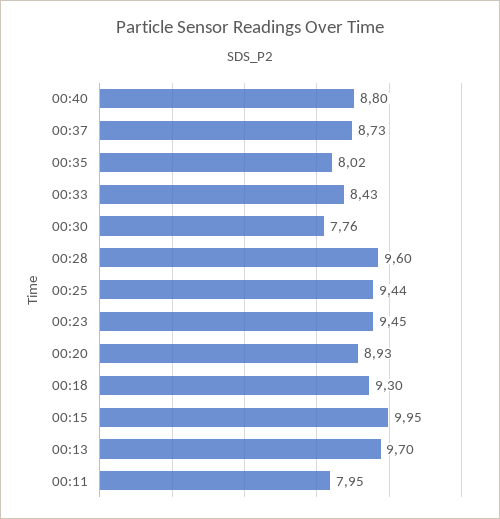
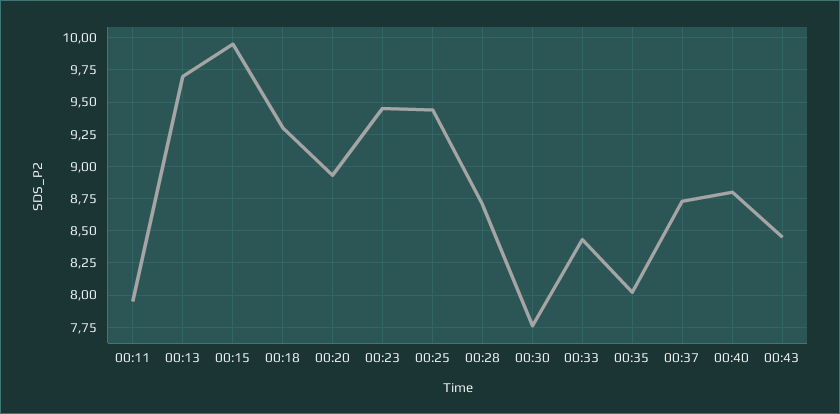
00:28: 9.6 -> 8.7
00:43: none -> 8.45

